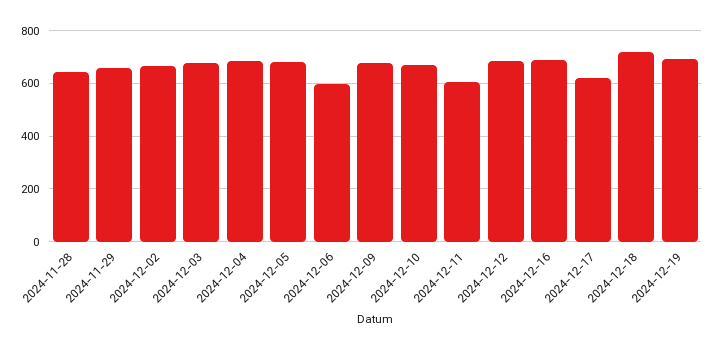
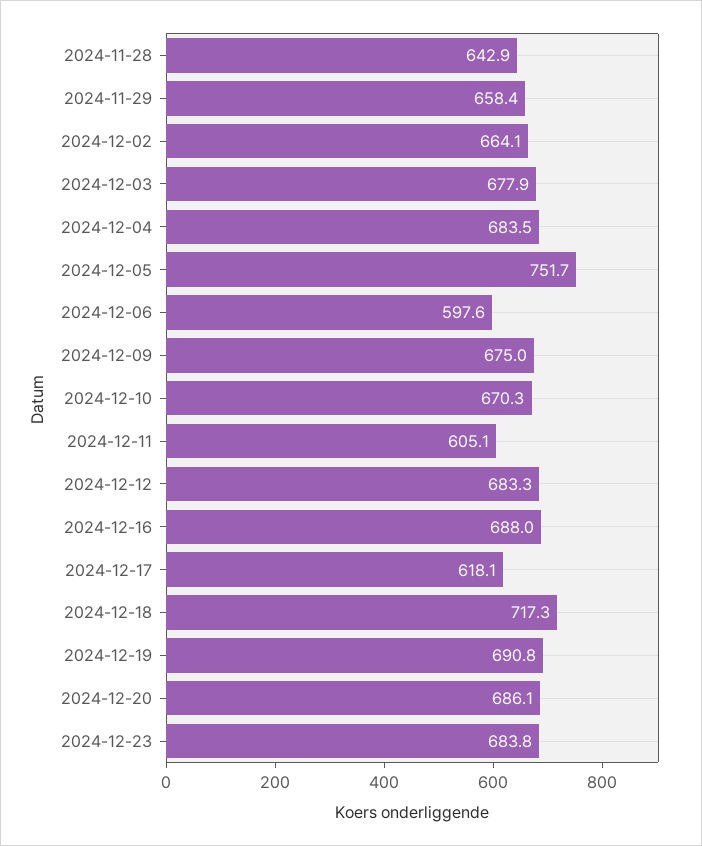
2024-12-05: 675 -> 751.7
2024-12-20: none -> 686.1
2024-12-23: none -> 683.8

